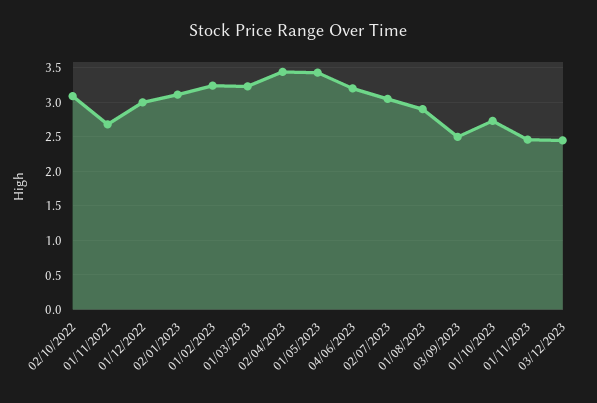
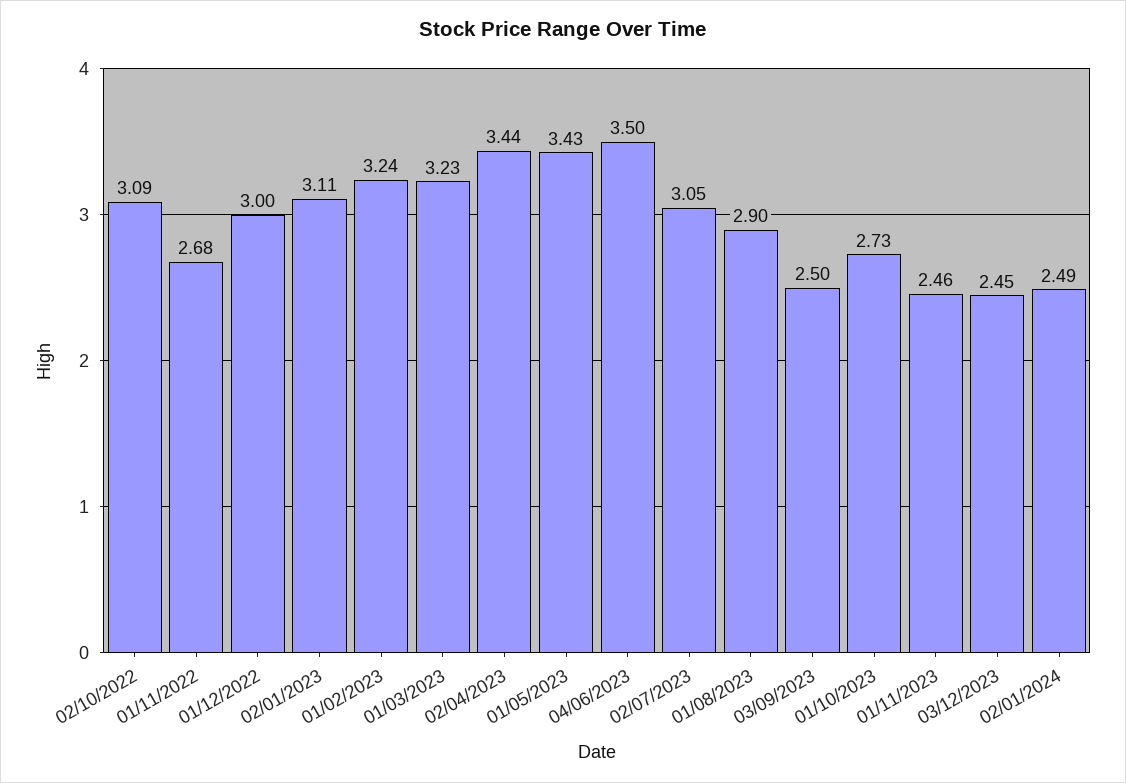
04/06/2023: 3.2 -> 3.5
02/01/2024: none -> 2.49

